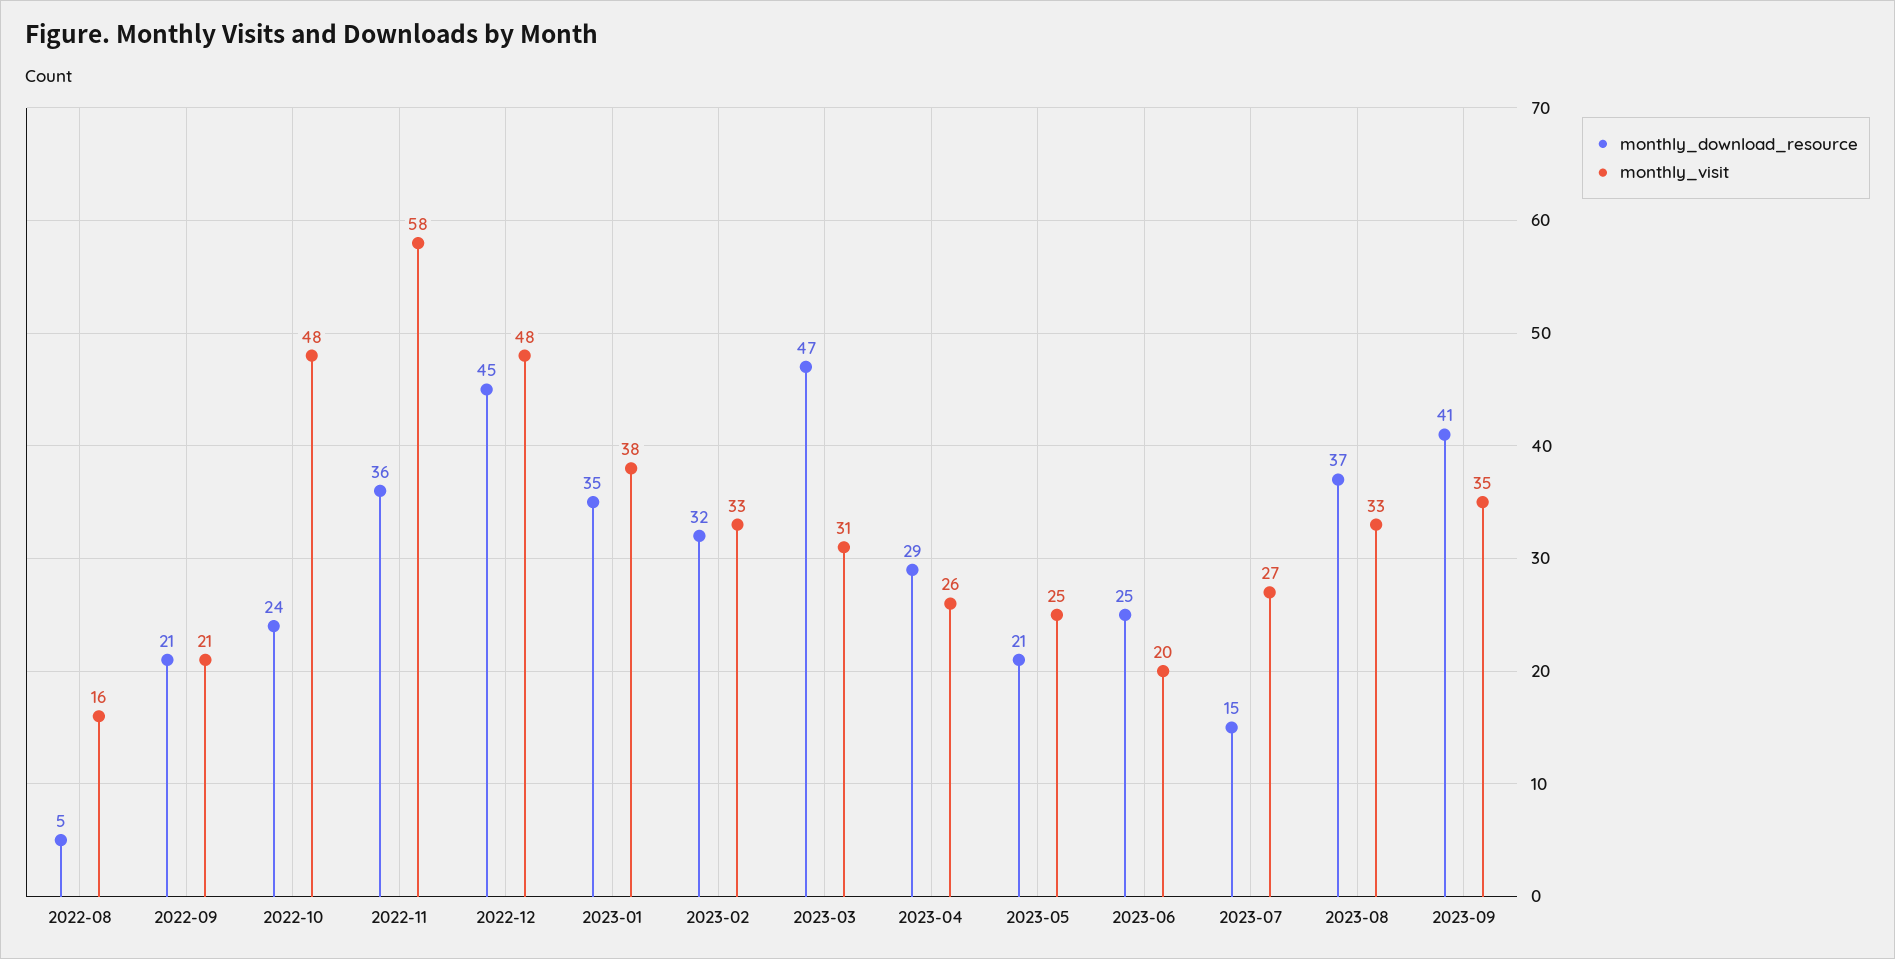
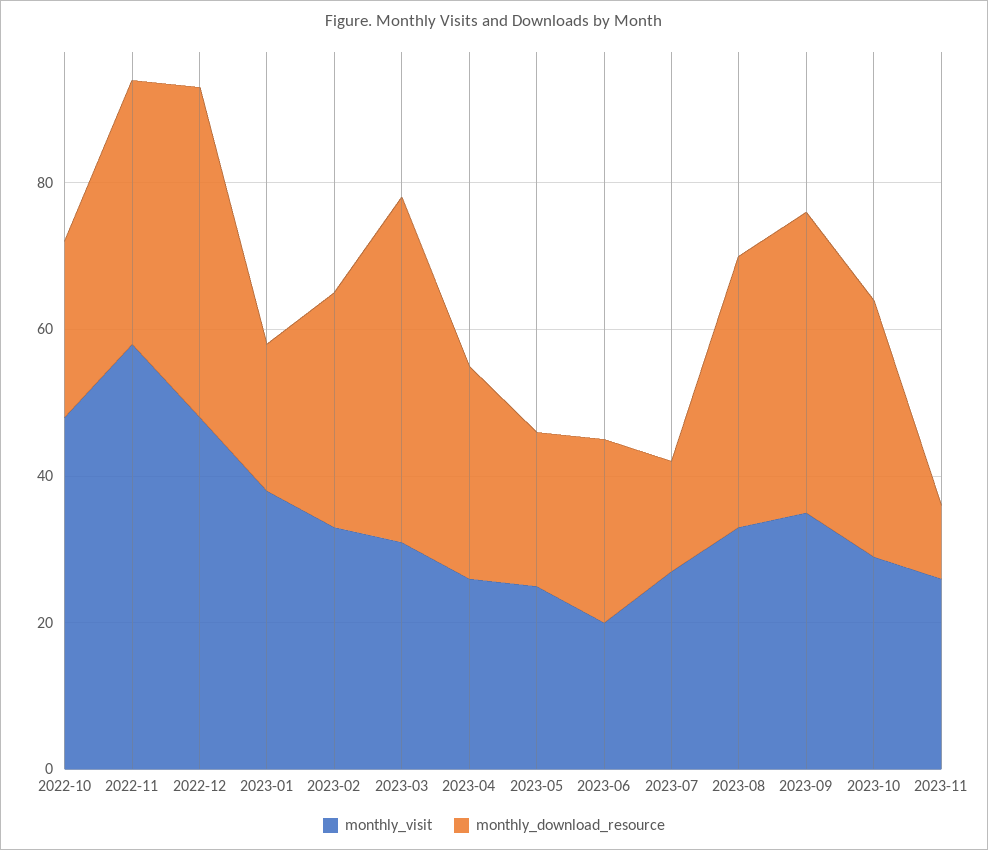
monthly_download_resource, 2022-08: 5 -> none
monthly_visit, 2022-08: 16 -> none
monthly_download_resource, 2022-09: 21 -> none
monthly_visit, 2022-09: 21 -> none
monthly_download_resource, 2023-01: 35 -> 20
monthly_visit, 2023-10: none -> 30
monthly_download_resource, 2023-10: none -> 35
monthly_visit, 2023-11: none -> 25
monthly_download_resource, 2023-11: none -> 10

